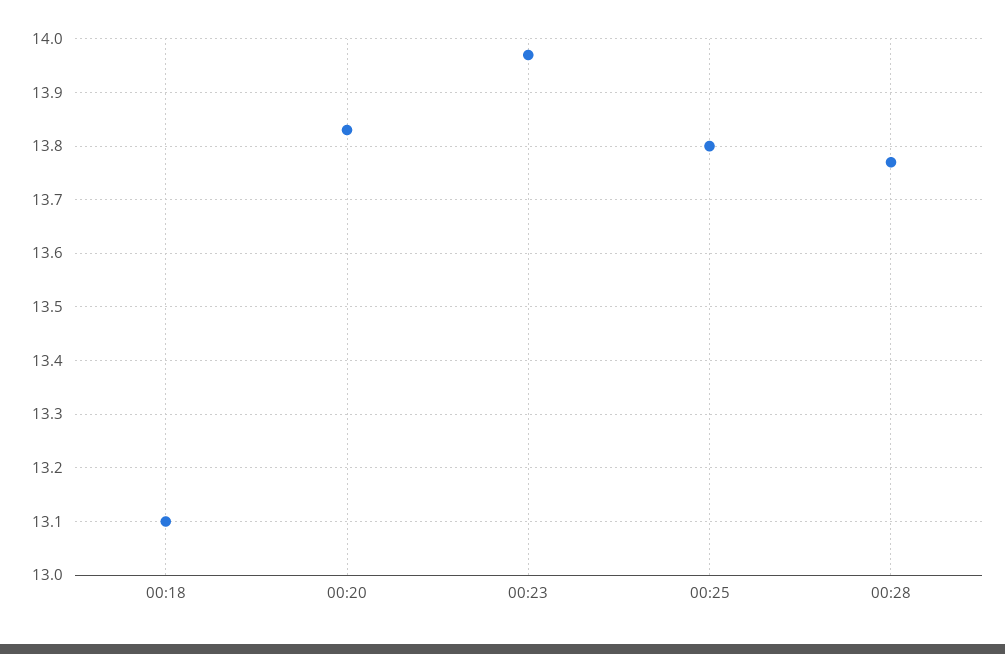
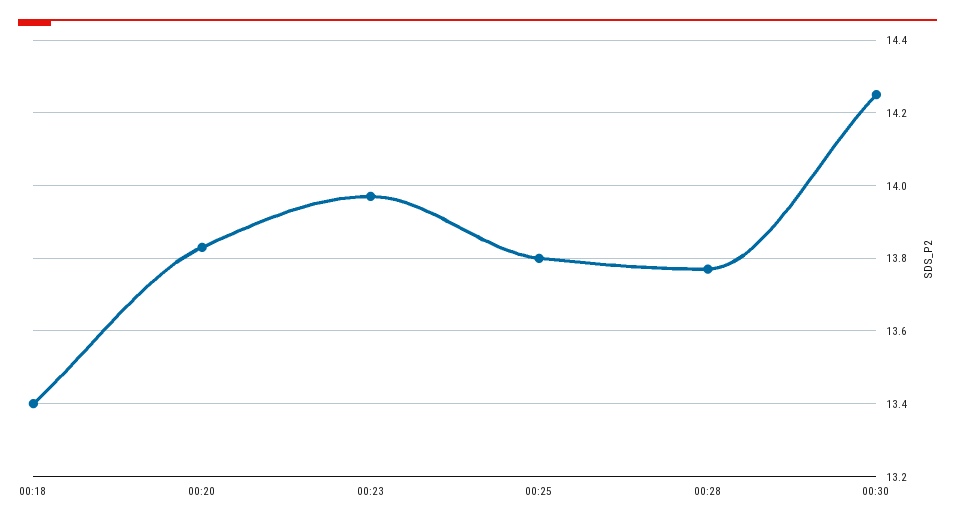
00:18: 13.1 -> 13.4
00:30: none -> 14.25

